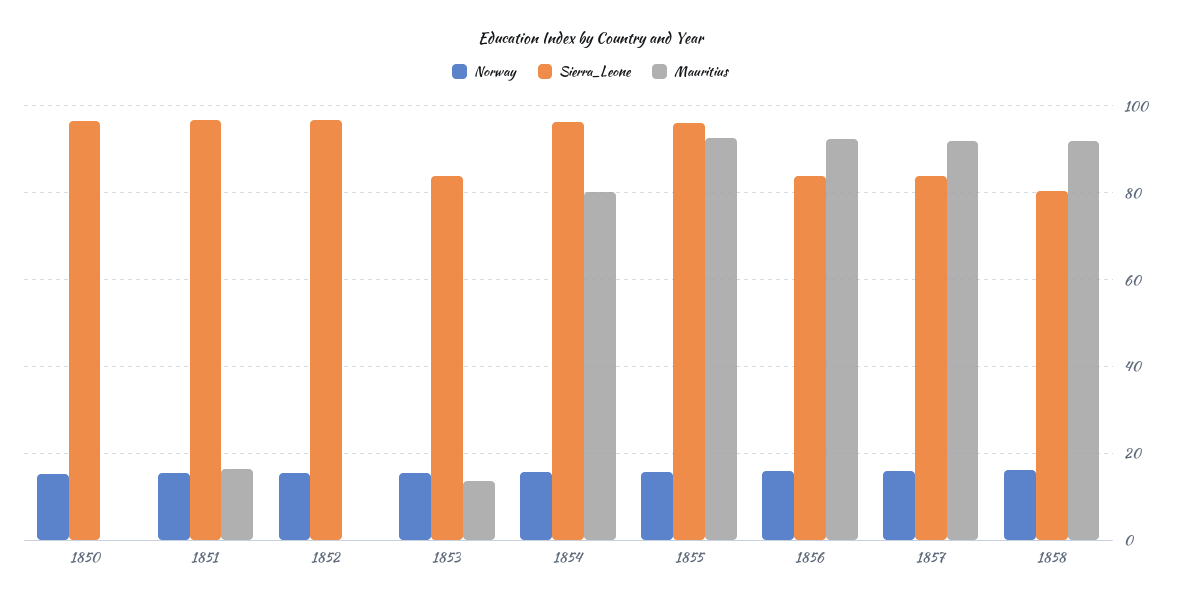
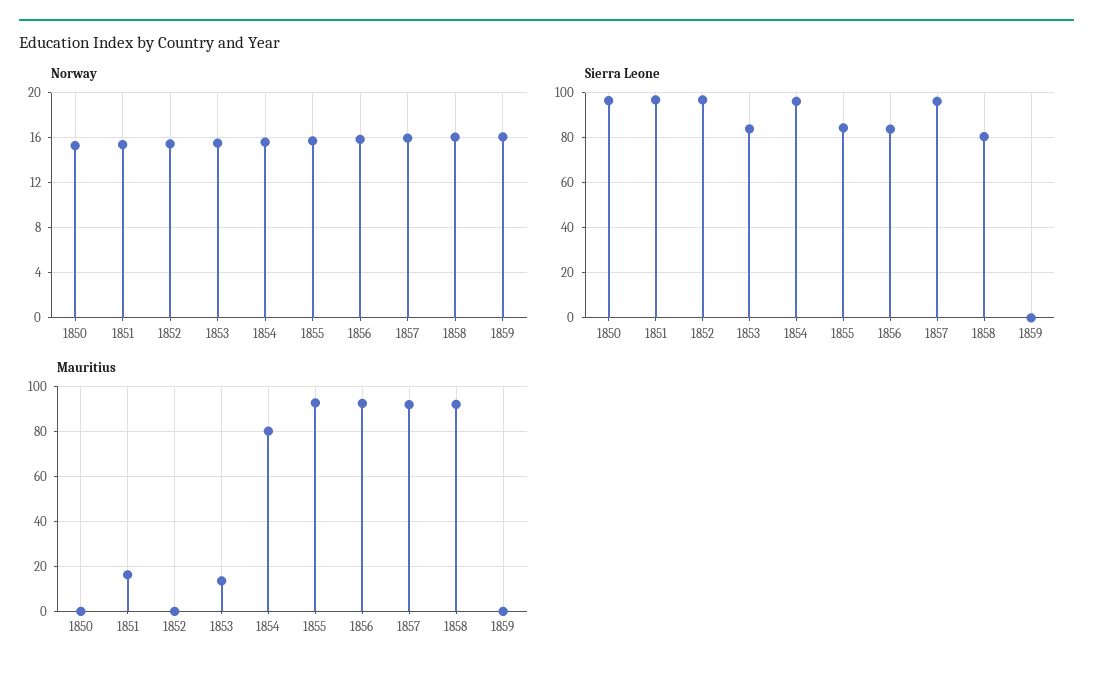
Sierra_Leone, 1855: 96 -> 85
Sierra_Leone, 1857: 84 -> 95
Norway, 1859: none -> 16
Sierra_Leone, 1859: none -> 0
Mauritius, 1859: none -> 0

